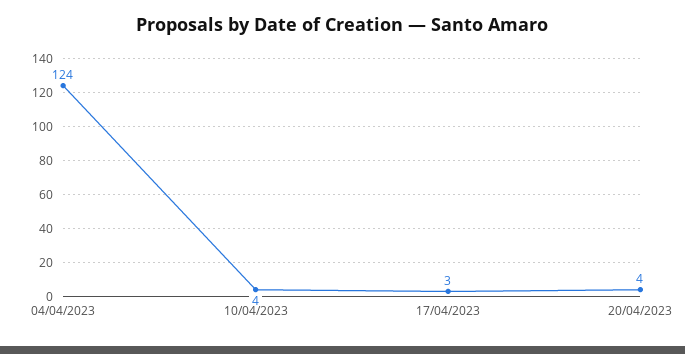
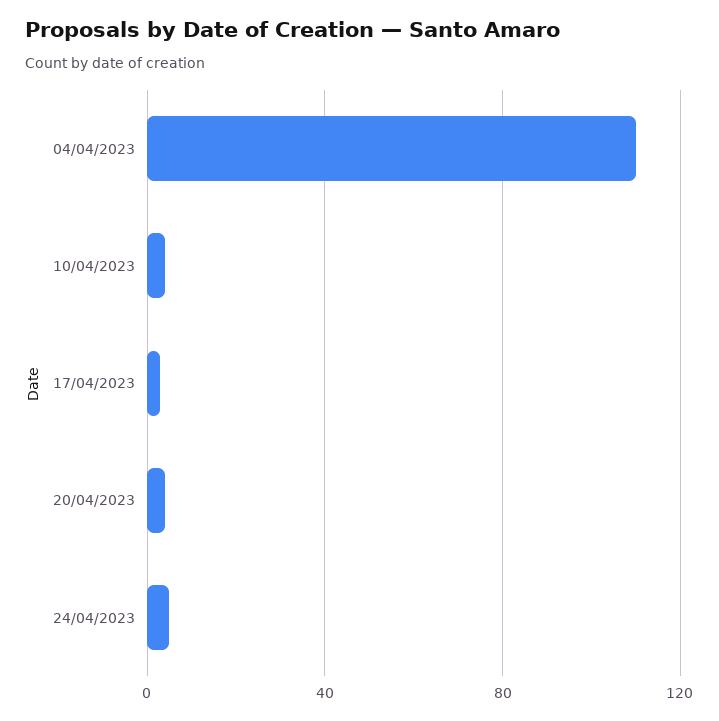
04/04/2023: 124 -> 110
24/04/2023: none -> 5

